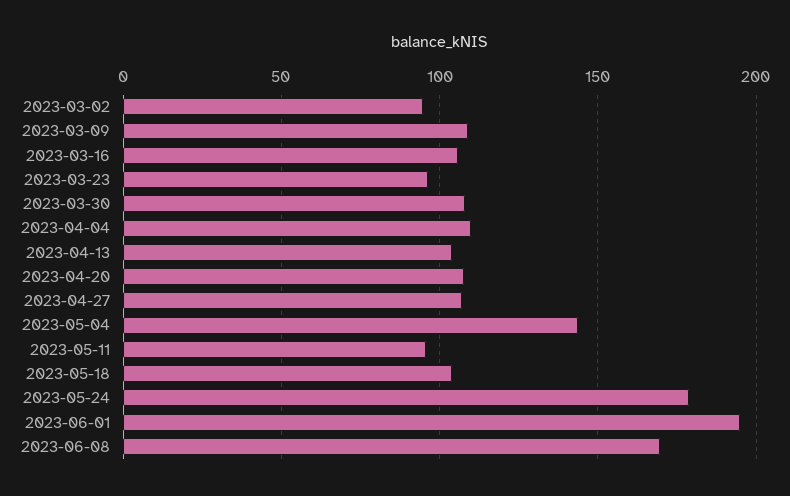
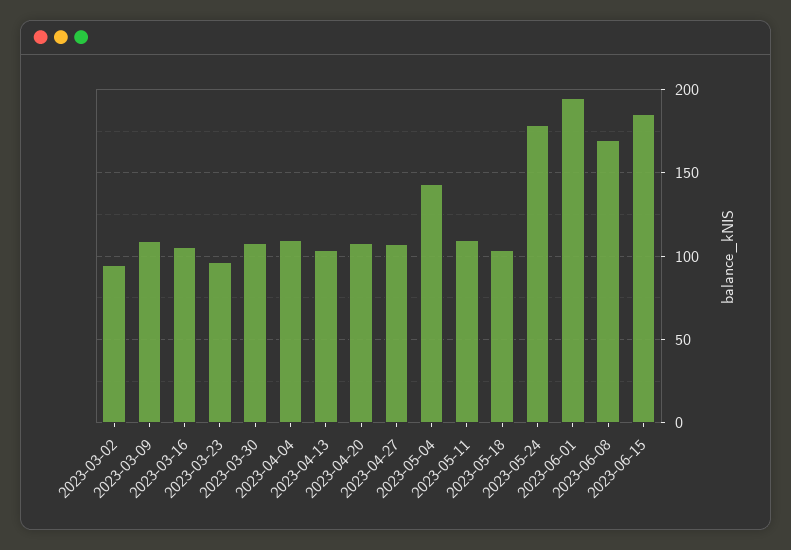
2023-05-11: 95 -> 110
2023-06-15: none -> 185

